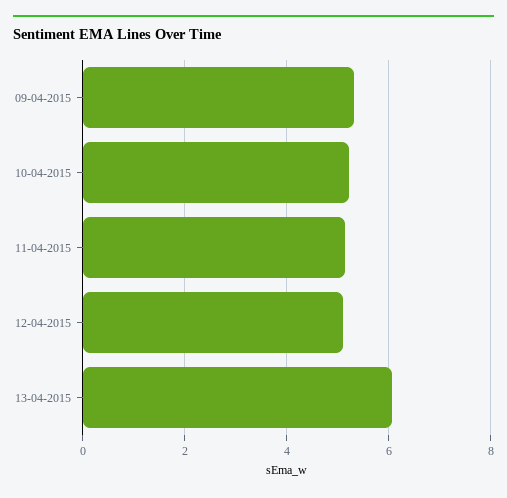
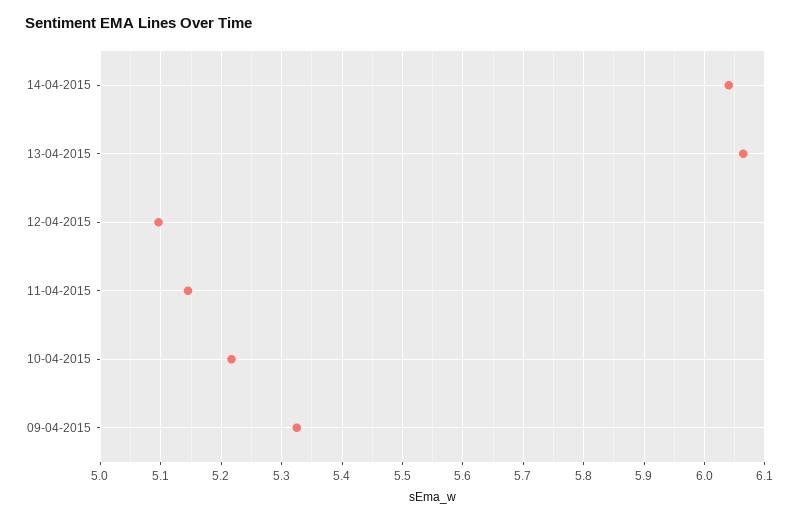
14-04-2015: none -> 6.04

